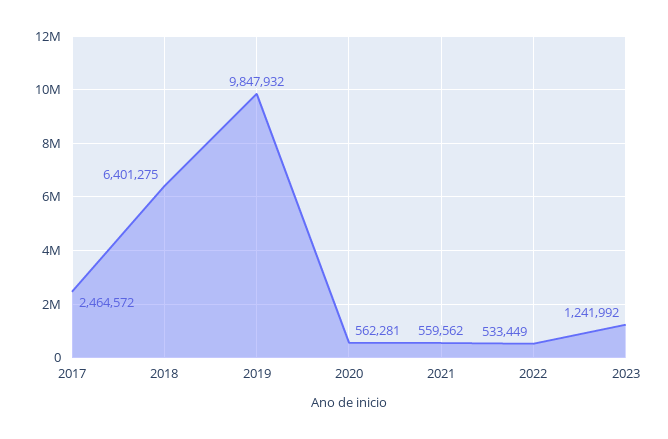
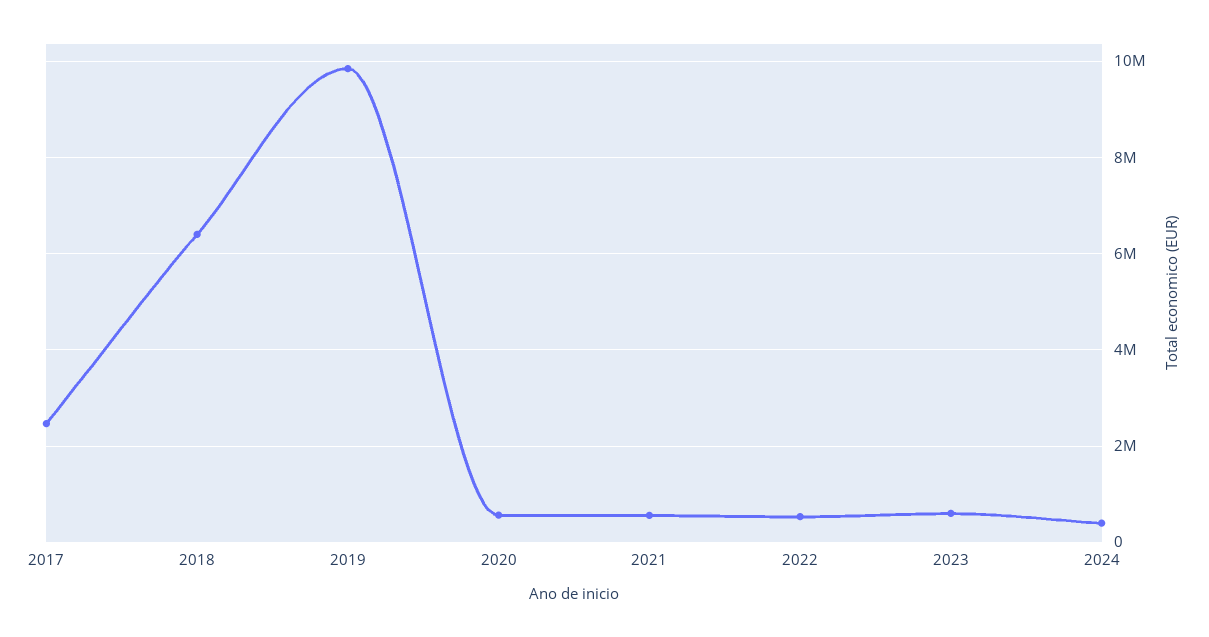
2023: 1241992 -> 600000
2024: none -> 400000

